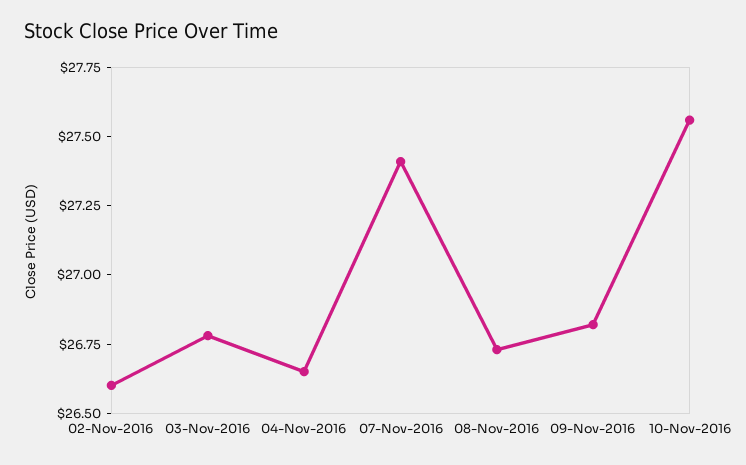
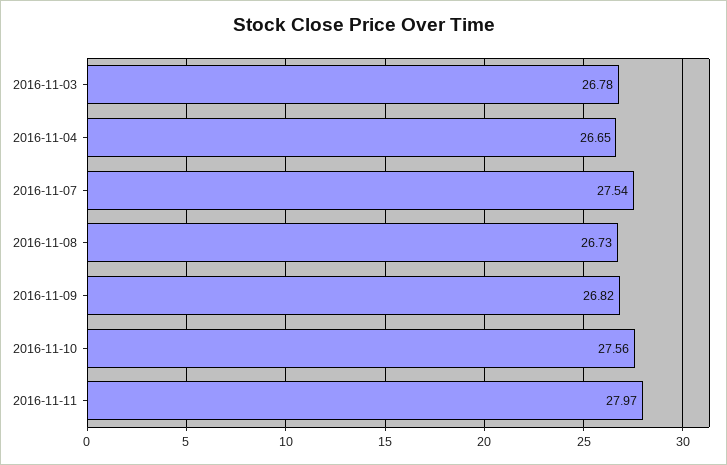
02-Nov-2016: 26.6 -> none
07-Nov-2016: 27.4 -> 27.54
2016-11-11: none -> 27.97

